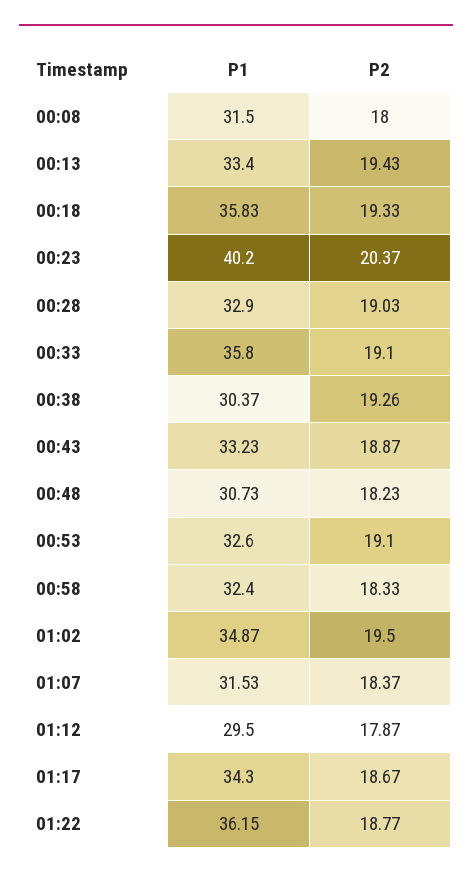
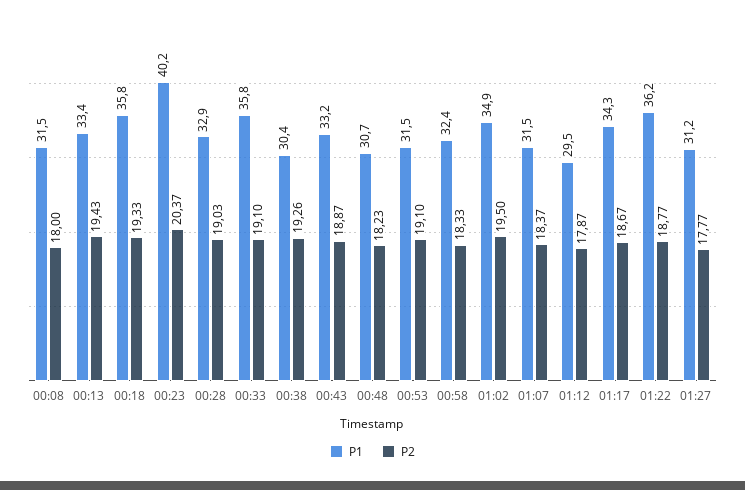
P1, 00:53: 32.6 -> 31.5
P1, 01:27: none -> 31.2
P2, 01:27: none -> 17.77

